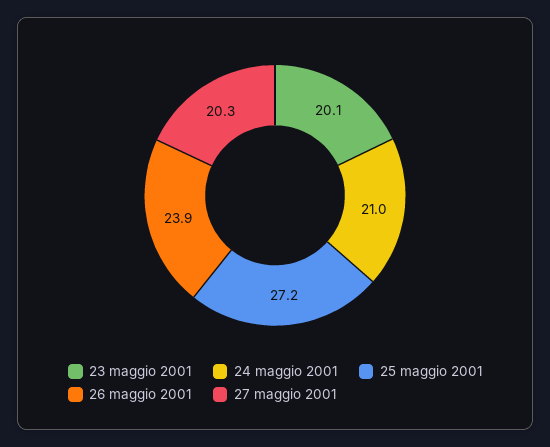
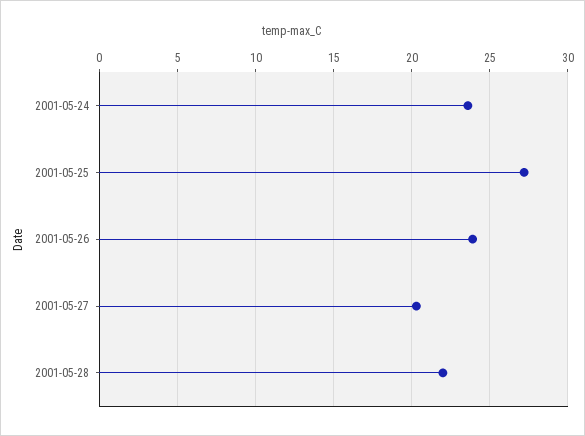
23 maggio 2001: 20.1 -> none
24 maggio 2001: 21 -> 23.5
2001-05-28: none -> 22

